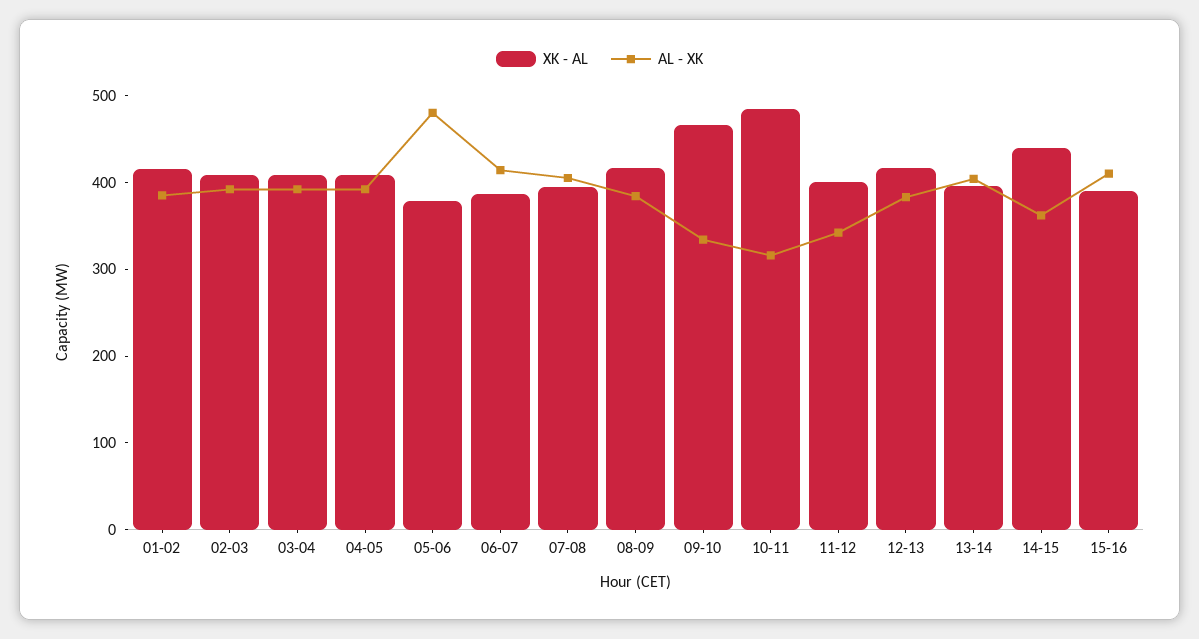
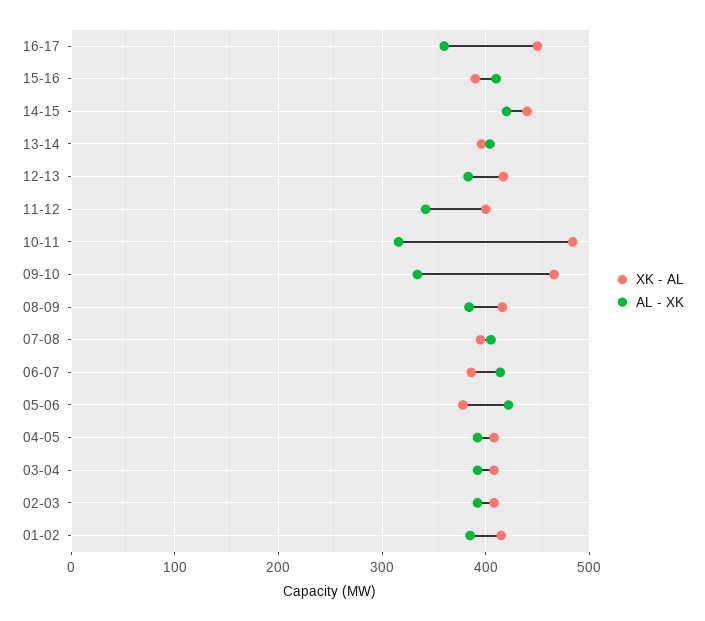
AL - XK, 05-06: 480 -> 420
AL - XK, 14-15: 360 -> 420
XK - AL, 16-17: none -> 450
AL - XK, 16-17: none -> 360

